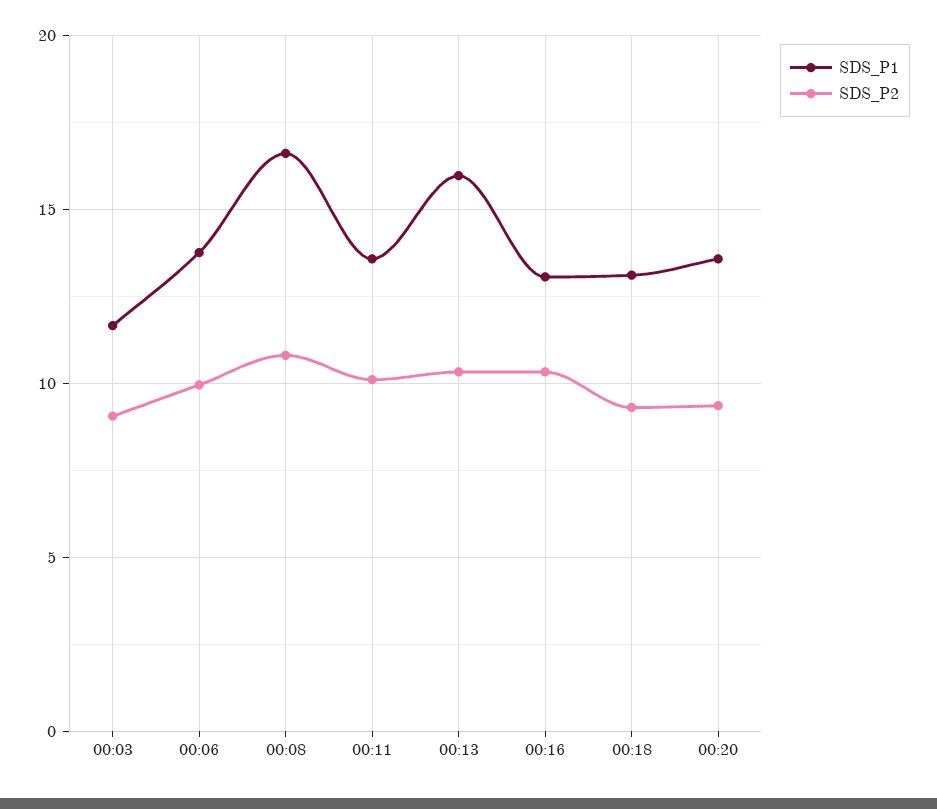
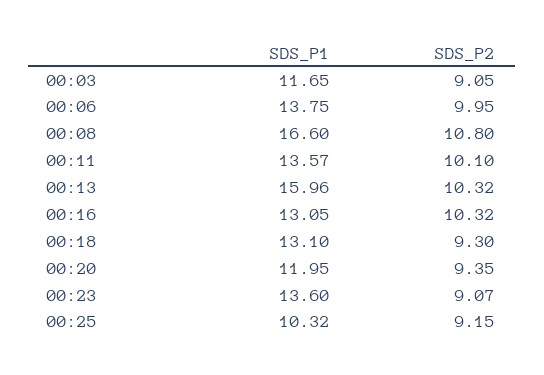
SDS_P1, 00:20: 13.5 -> 11.95
SDS_P1, 00:23: none -> 13.6
SDS_P2, 00:23: none -> 9.07
SDS_P1, 00:25: none -> 10.32
SDS_P2, 00:25: none -> 9.15

